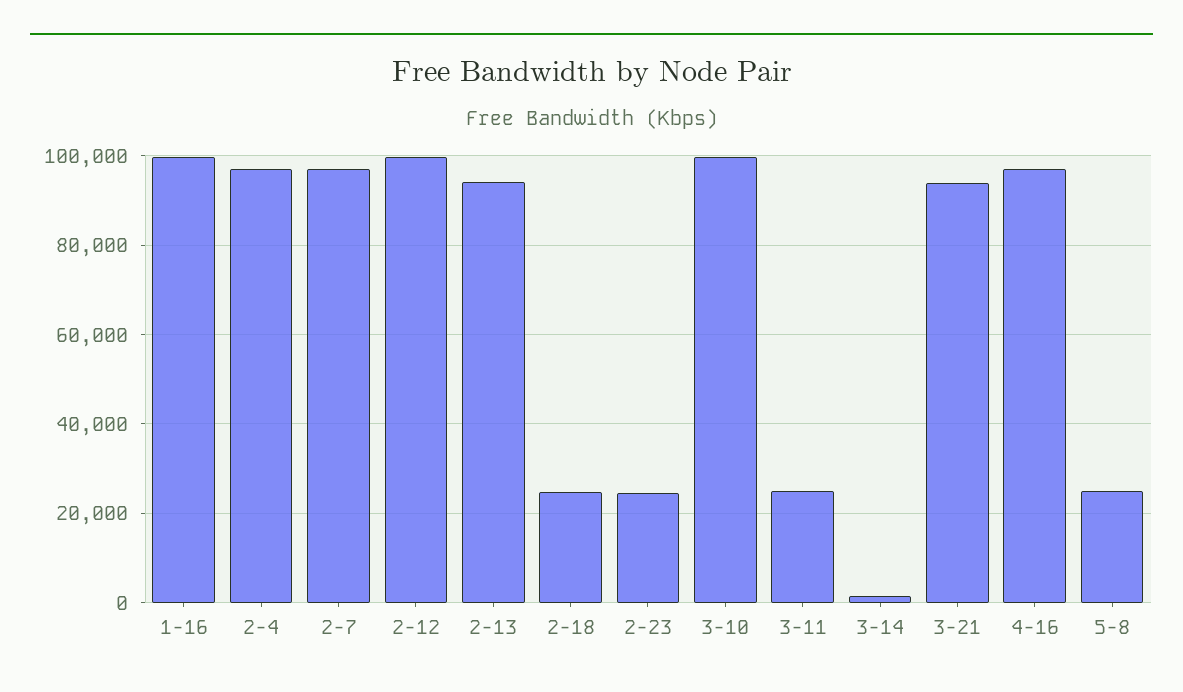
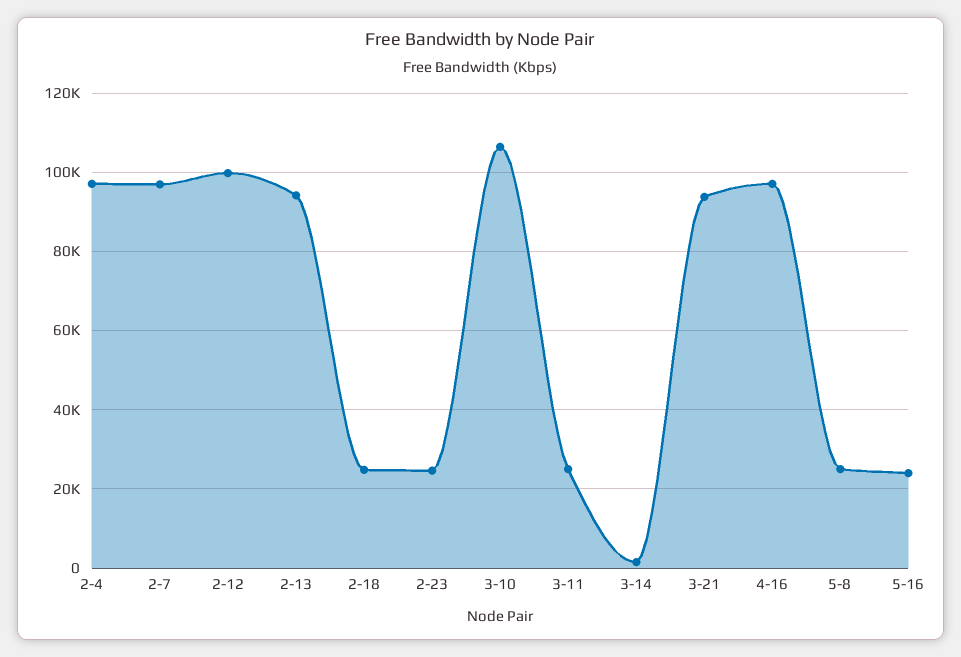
1-16: 100000 -> none
3-10: 100000 -> 106000
5-16: none -> 24000

